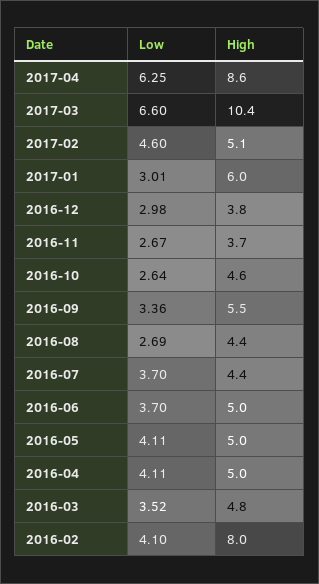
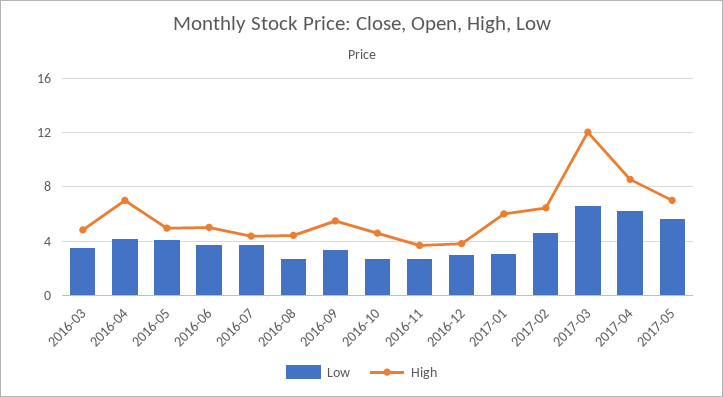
High, 2017-03: 10.4 -> 12
High, 2017-02: 5.1 -> 6.5
High, 2016-04: 5 -> 7
Low, 2016-02: 4.1 -> none
High, 2016-02: 8 -> none
Low, 2017-05: none -> 5.5
High, 2017-05: none -> 7

